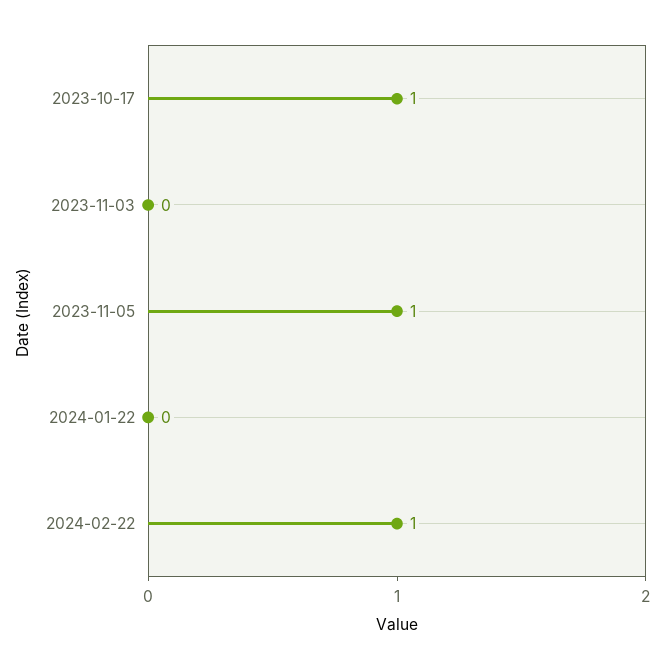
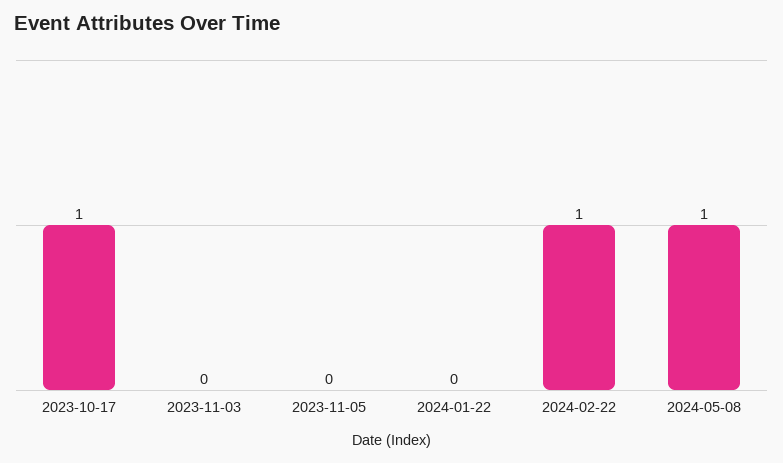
2023-11-05: 1 -> 0
2024-05-08: none -> 1

